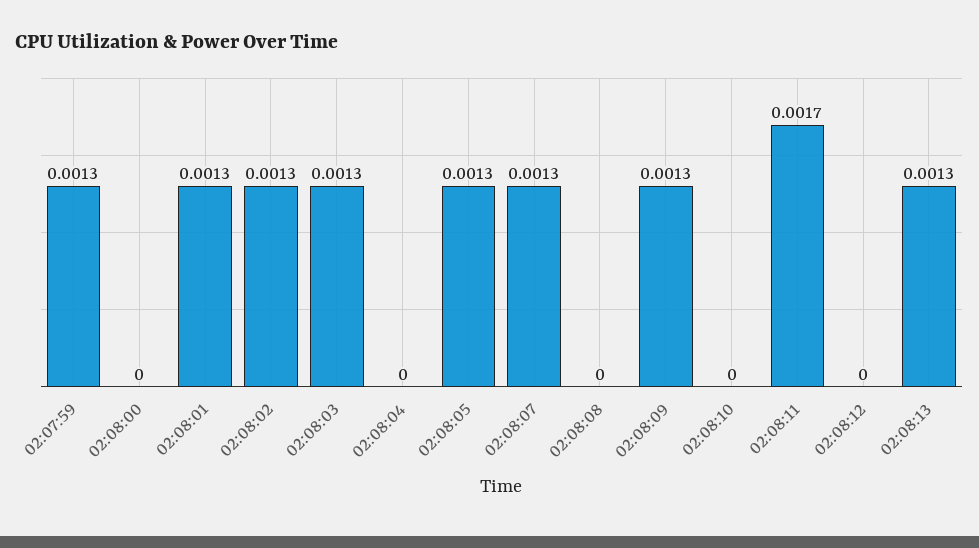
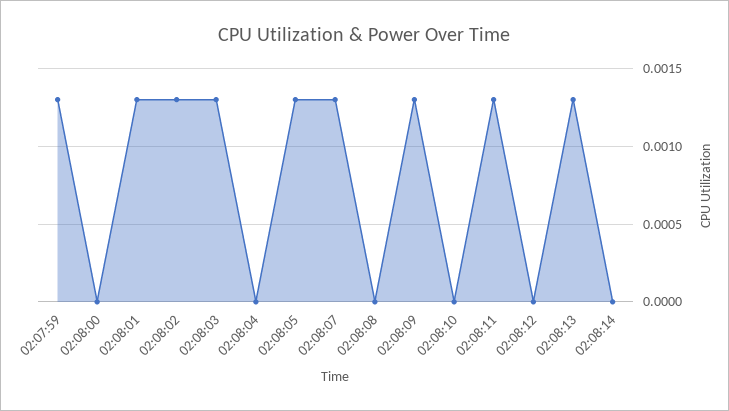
02:08:11: 0.0017 -> 0.0013
02:08:14: none -> 0

